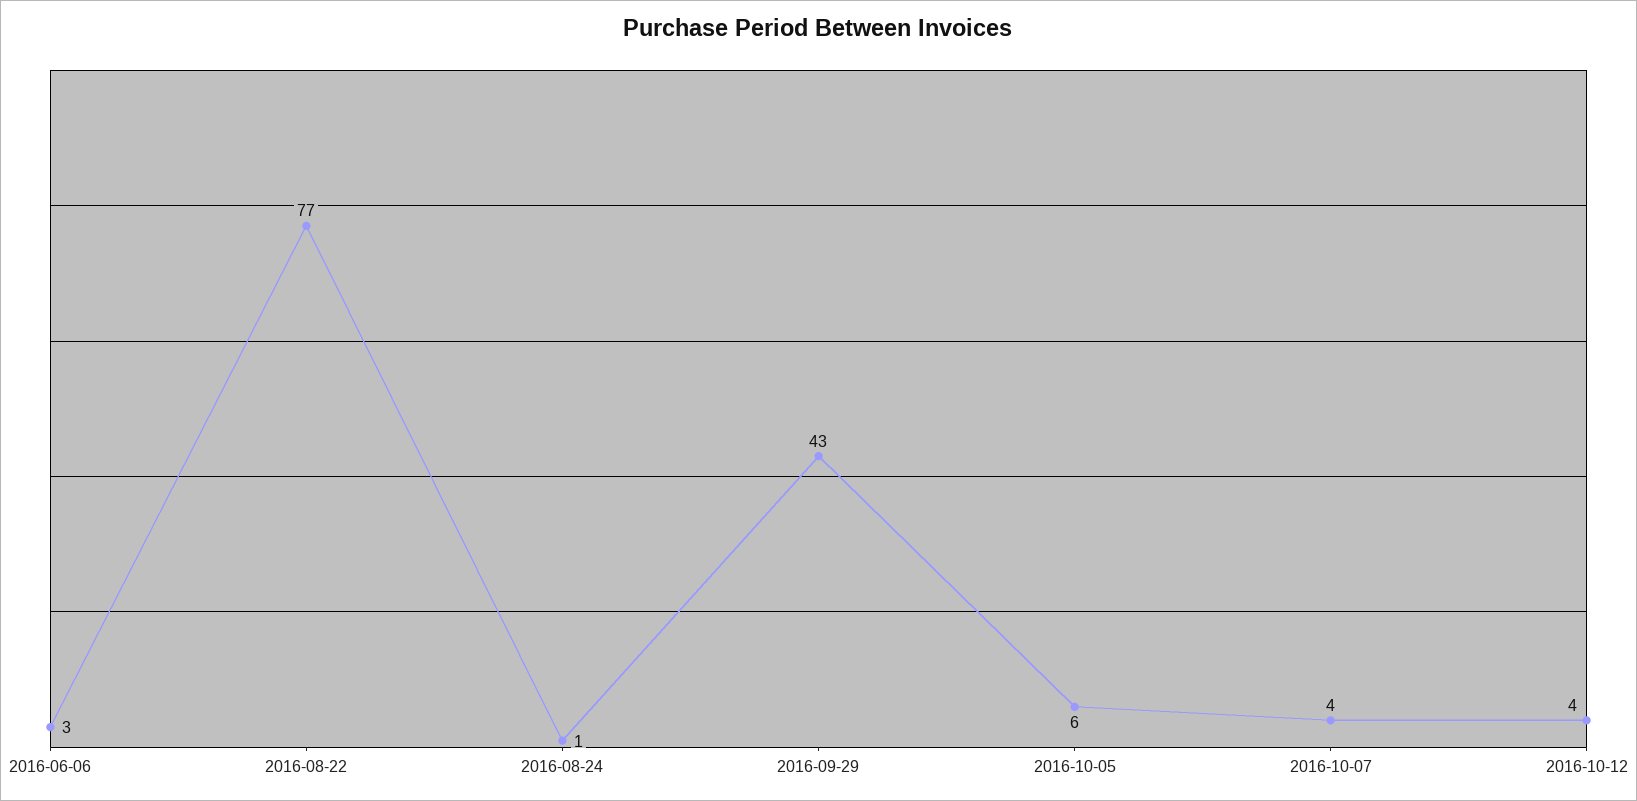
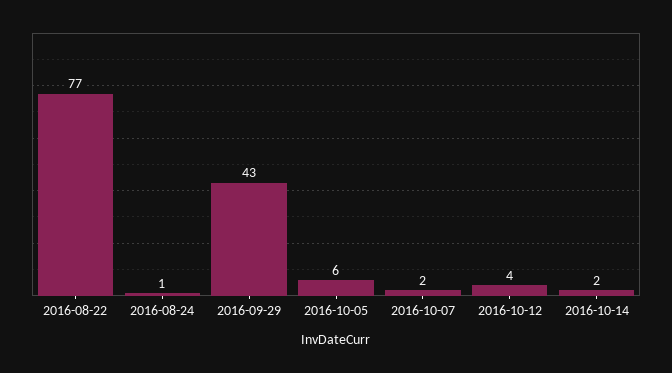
2016-06-06: 3 -> none
2016-10-07: 4 -> 2
2016-10-14: none -> 2

